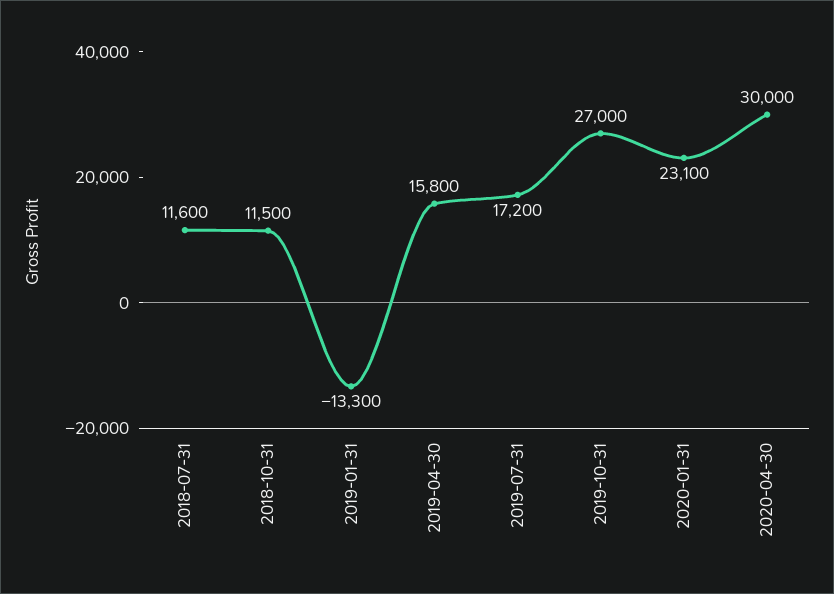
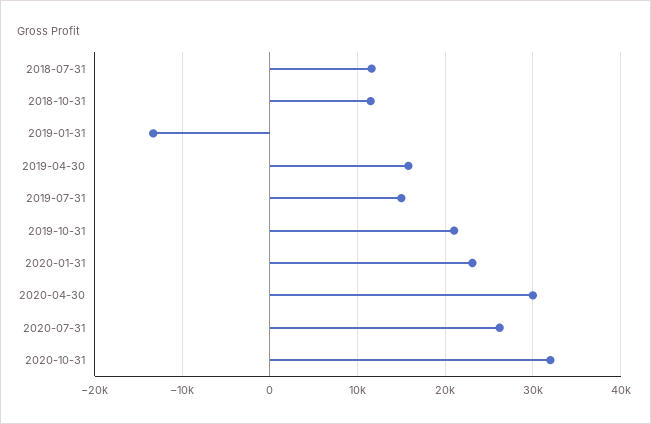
2019-07-31: 17200 -> 15000
2019-10-31: 27000 -> 21000
2020-07-31: none -> 26000
2020-10-31: none -> 32000

